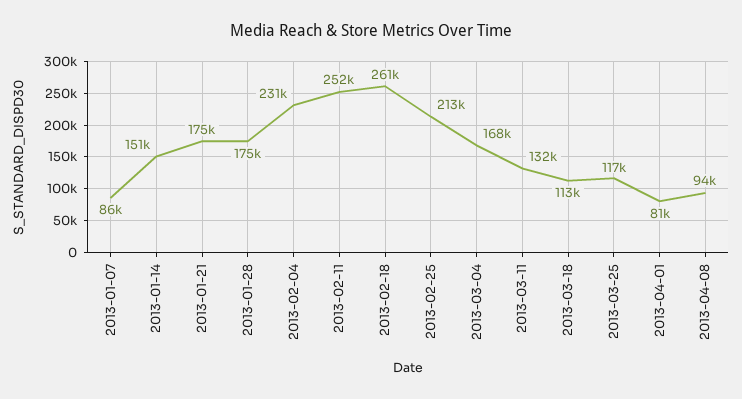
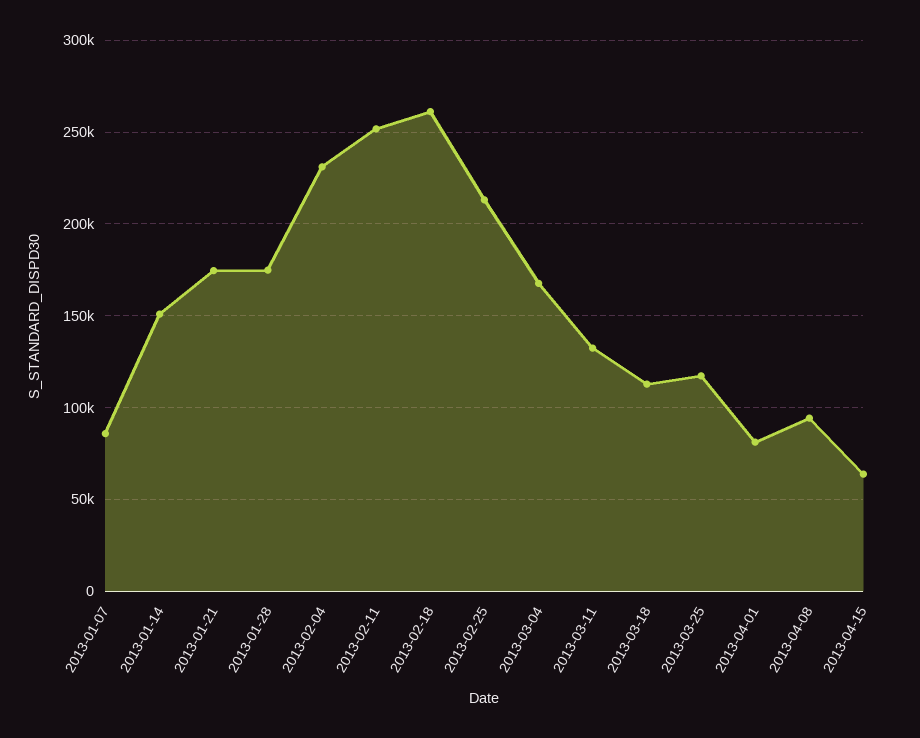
2013-04-15: none -> 65000

